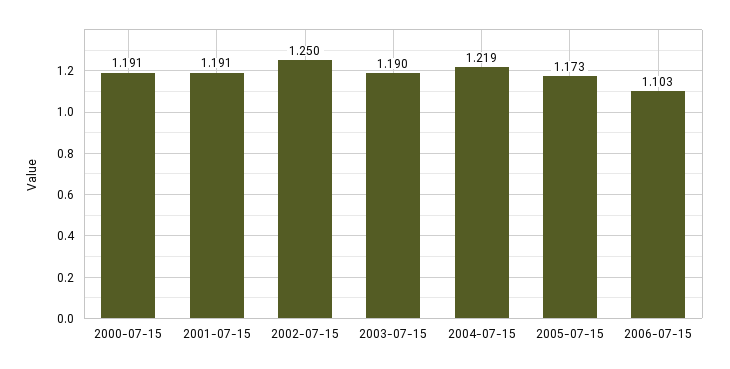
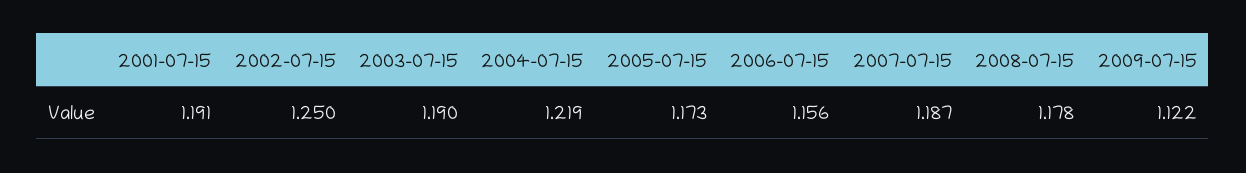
2000-07-15: 1.191 -> none
2006-07-15: 1.103 -> 1.156
2007-07-15: none -> 1.187
2008-07-15: none -> 1.178
2009-07-15: none -> 1.122

